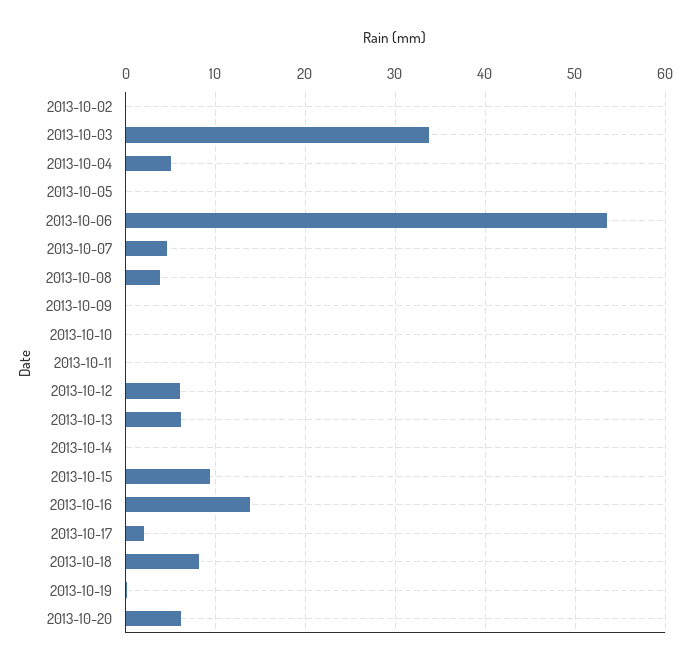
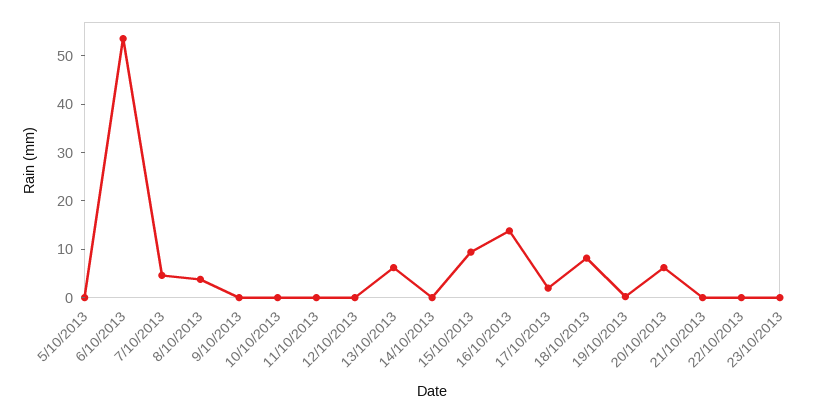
2013-10-02: 0 -> none
2013-10-03: 34 -> none
2013-10-04: 5 -> none
2013-10-12: 6 -> 0
21/10/2013: none -> 0
22/10/2013: none -> 0
23/10/2013: none -> 0

